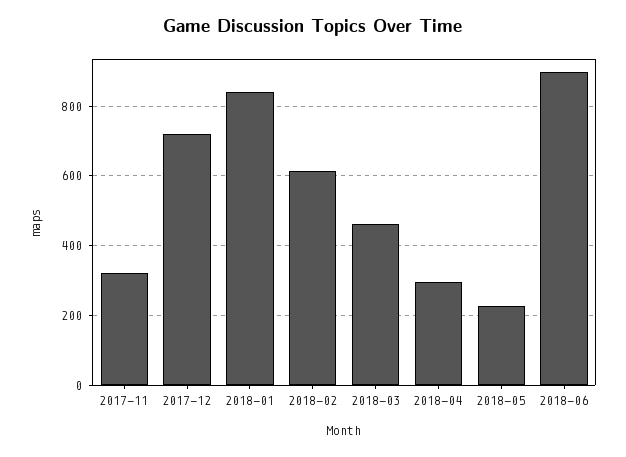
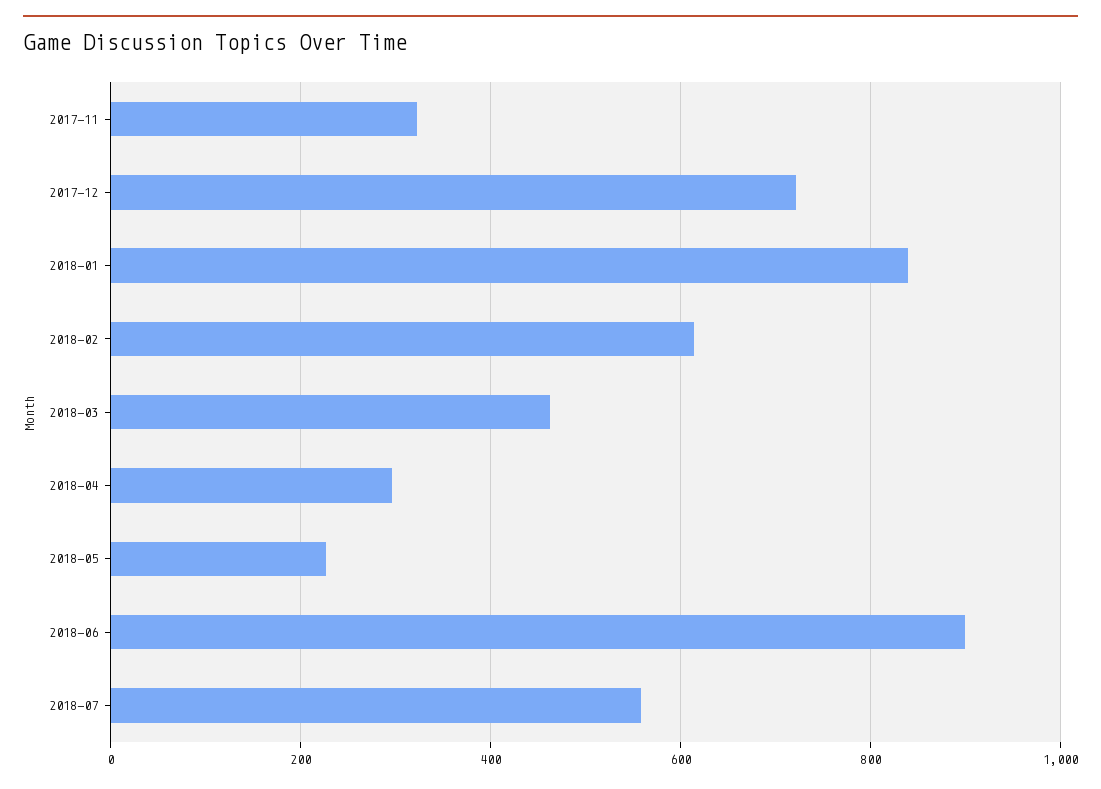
2018-07: none -> 560

